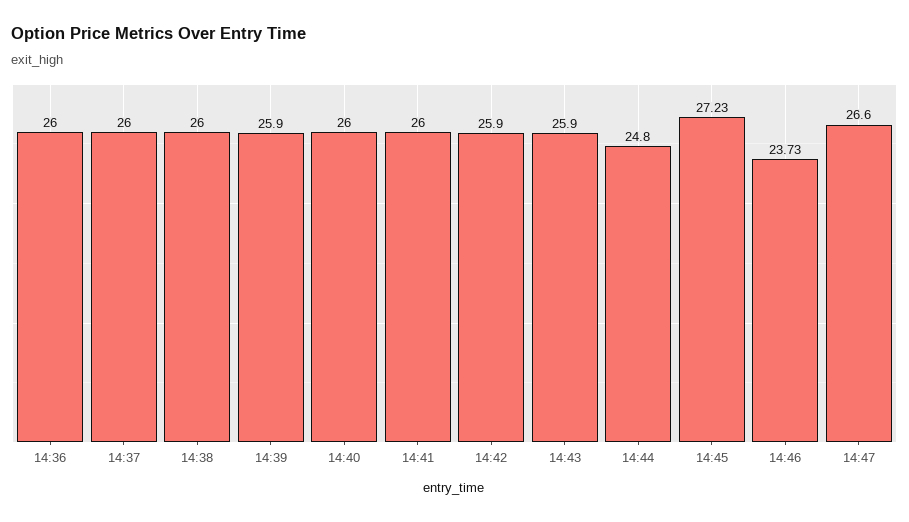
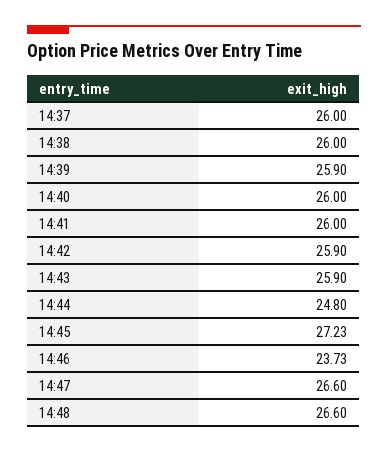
14:36: 26 -> none
14:48: none -> 26.6

